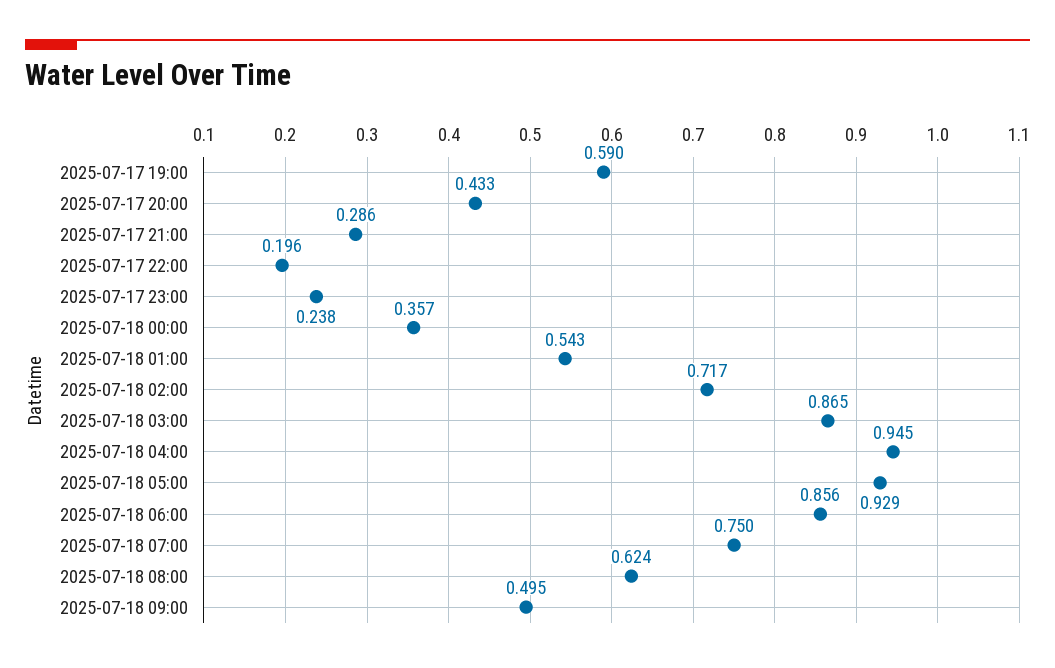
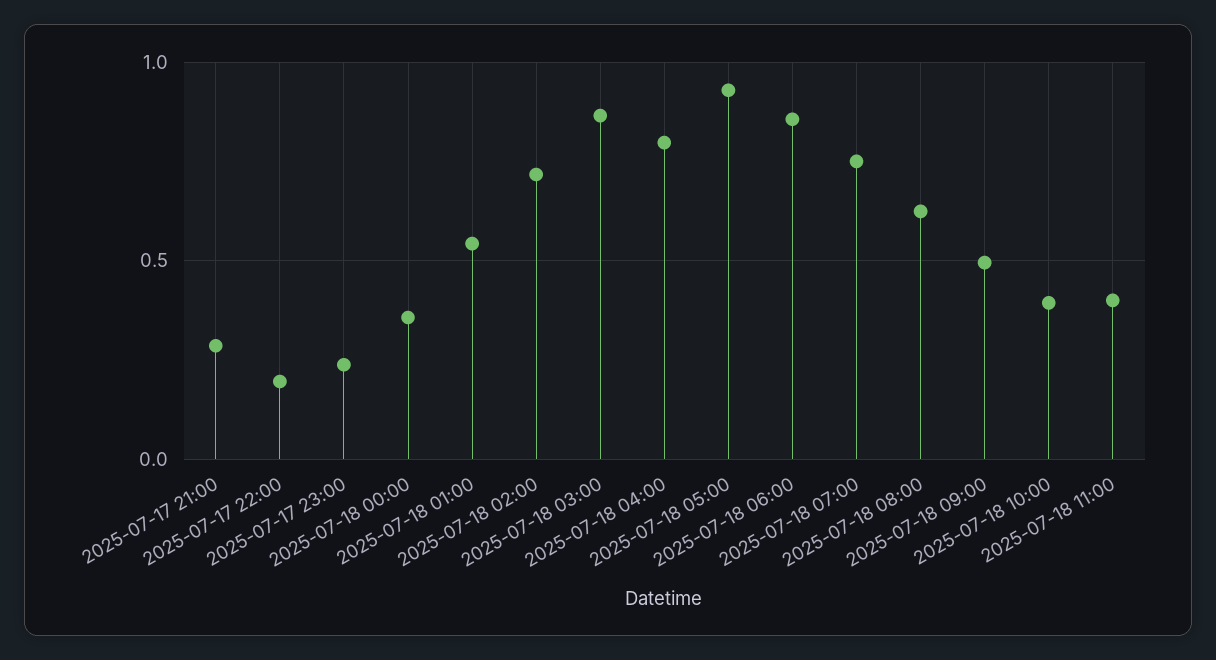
2025-07-17 19:00: 0.59 -> none
2025-07-17 20:00: 0.433 -> none
2025-07-18 04:00: 0.945 -> 0.8
2025-07-18 10:00: none -> 0.4
2025-07-18 11:00: none -> 0.4

